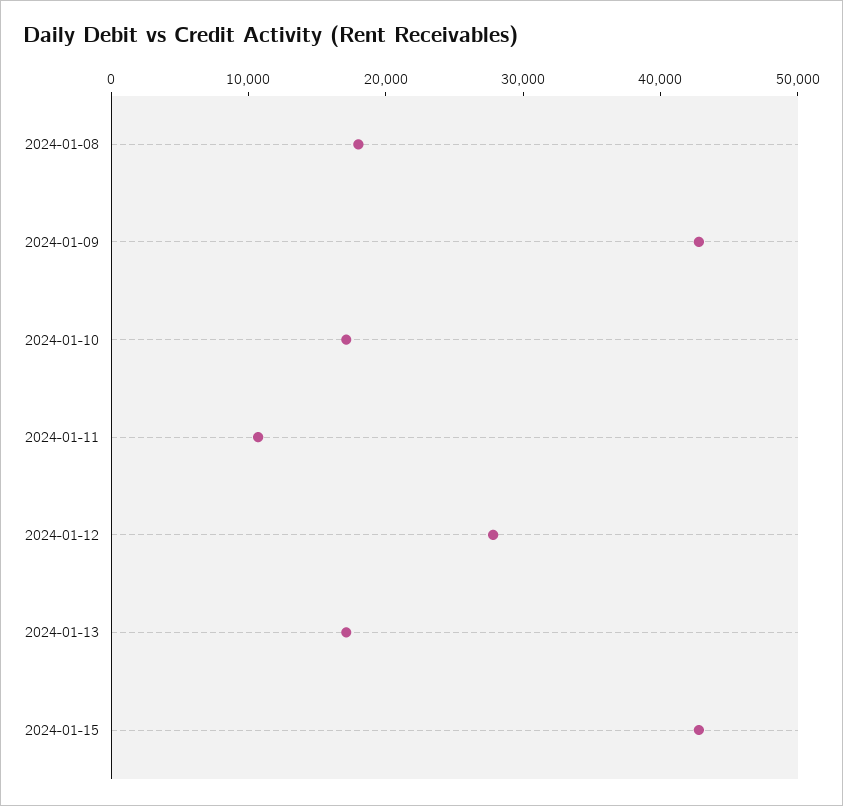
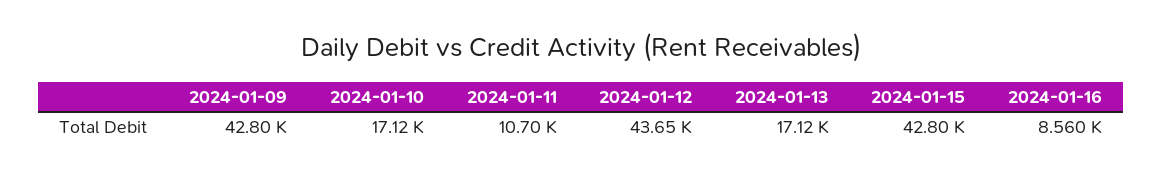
2024-01-08: 18000 -> none
2024-01-12: 28000 -> 43650
2024-01-16: none -> 8560

